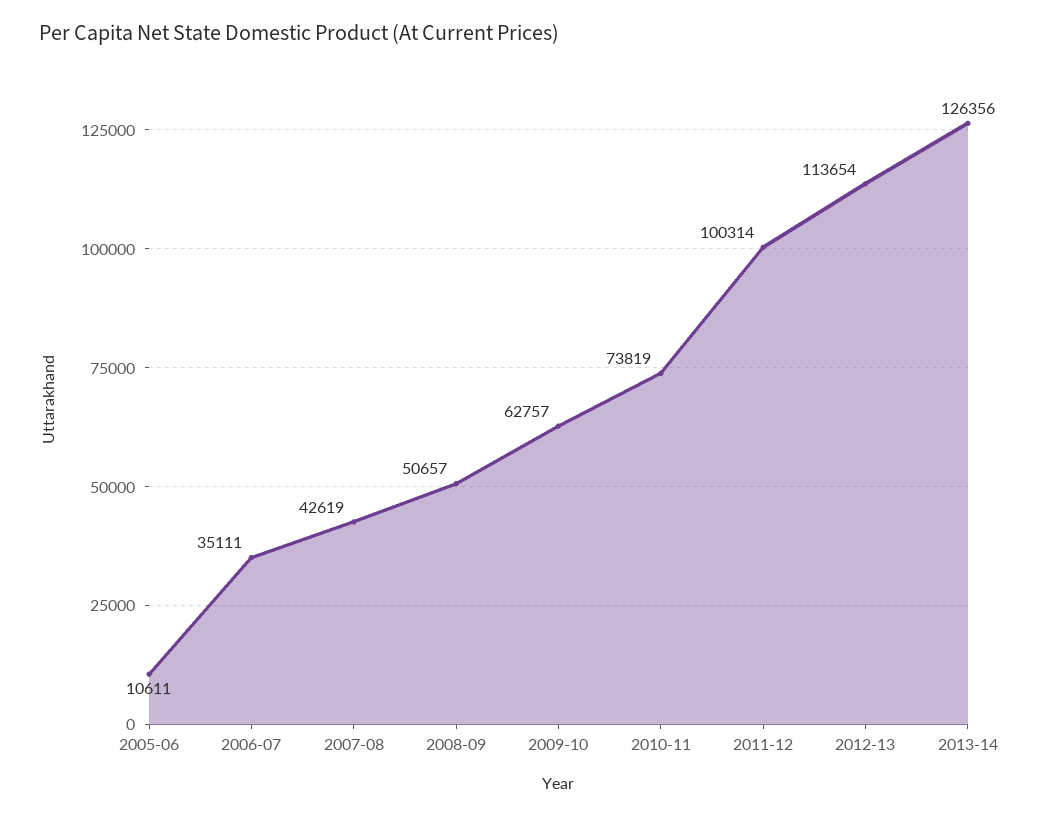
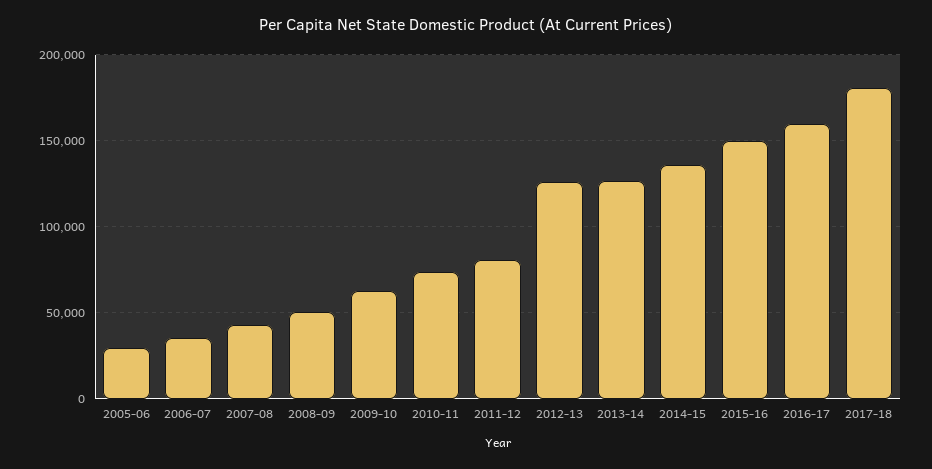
2005-06: 10611 -> 30000
2011-12: 100314 -> 80000
2012-13: 113654 -> 125000
2014-15: none -> 135000
2015-16: none -> 150000
2016-17: none -> 160000
2017-18: none -> 180000

